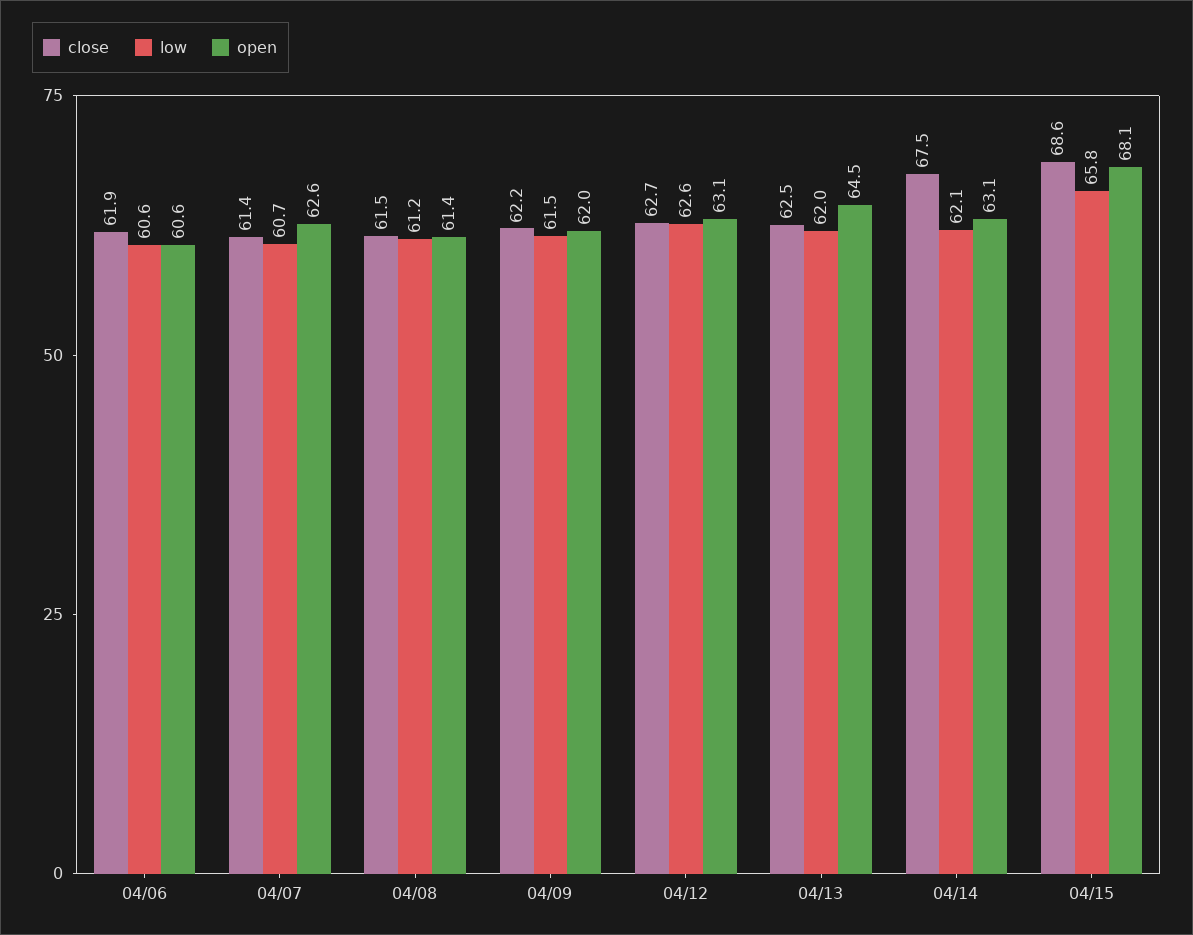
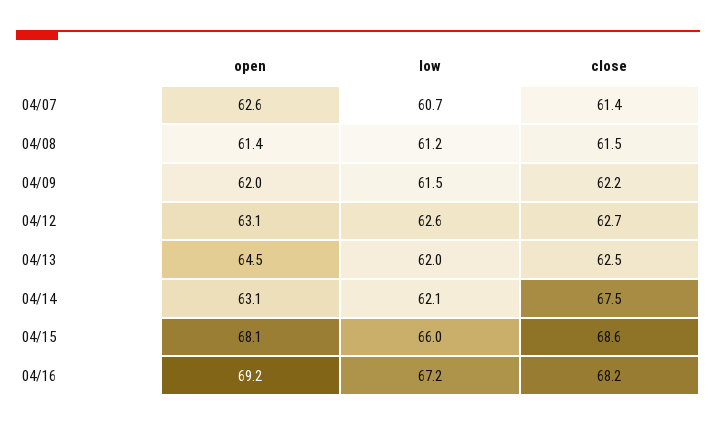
close, 04/06: 61.9 -> none
low, 04/06: 60.6 -> none
open, 04/06: 60.6 -> none
low, 04/15: 65.8 -> 66
open, 04/16: none -> 69.2
low, 04/16: none -> 67.2
close, 04/16: none -> 68.2

